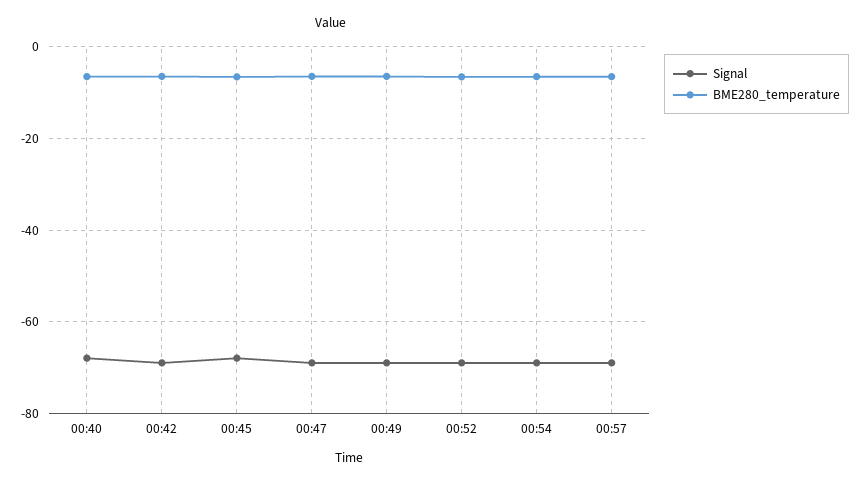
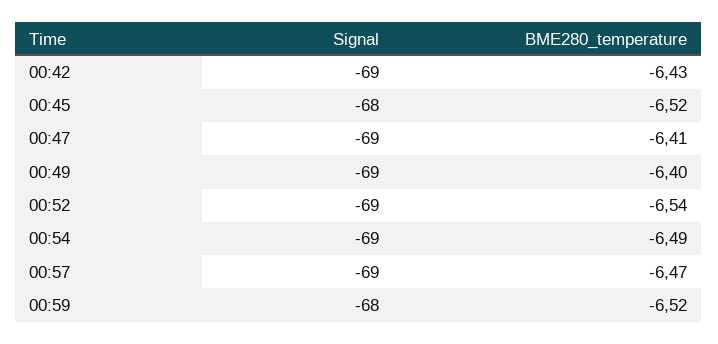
Signal, 00:40: -68 -> none
BME280_temperature, 00:40: -6 -> none
Signal, 00:59: none -> -68
BME280_temperature, 00:59: none -> -6.52

